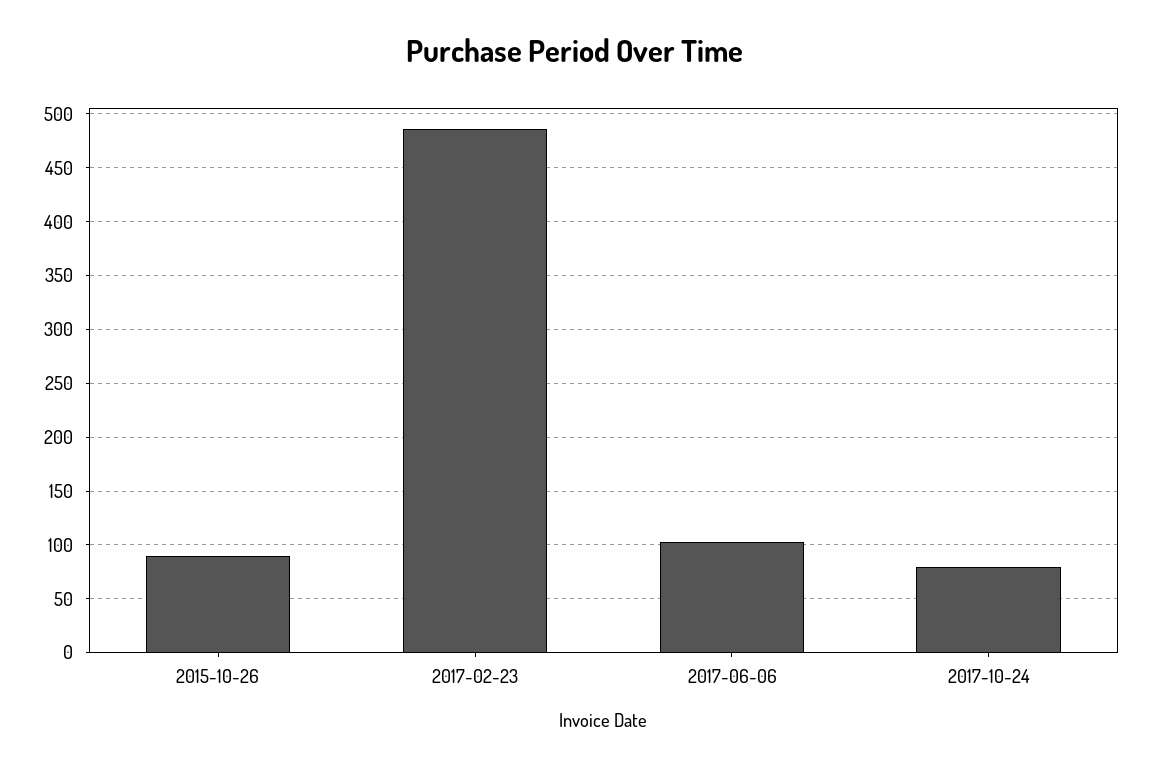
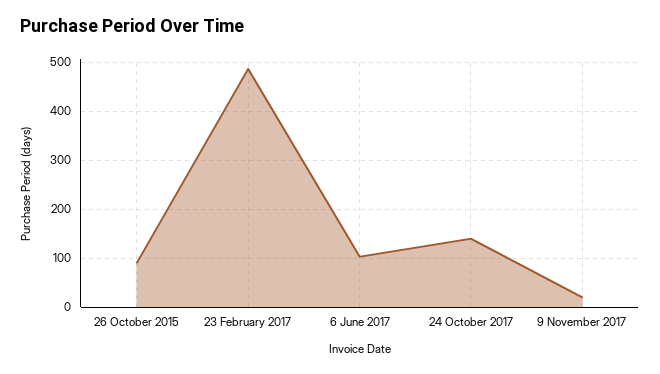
2017-10-24: 80 -> 140
9 November 2017: none -> 20

